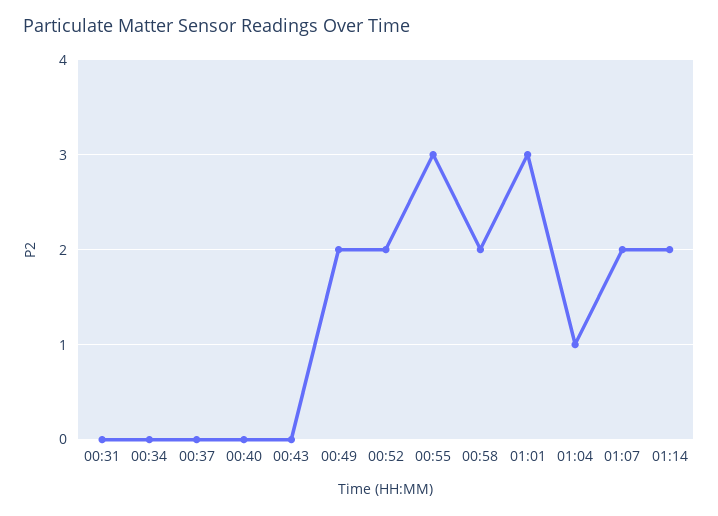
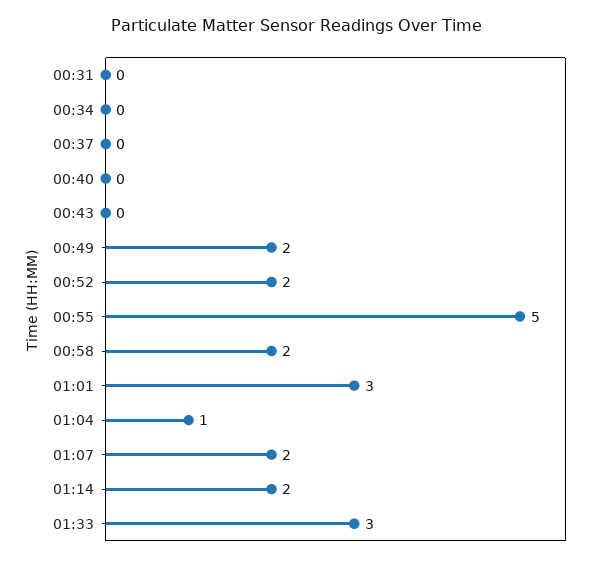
00:55: 3 -> 5
01:33: none -> 3

